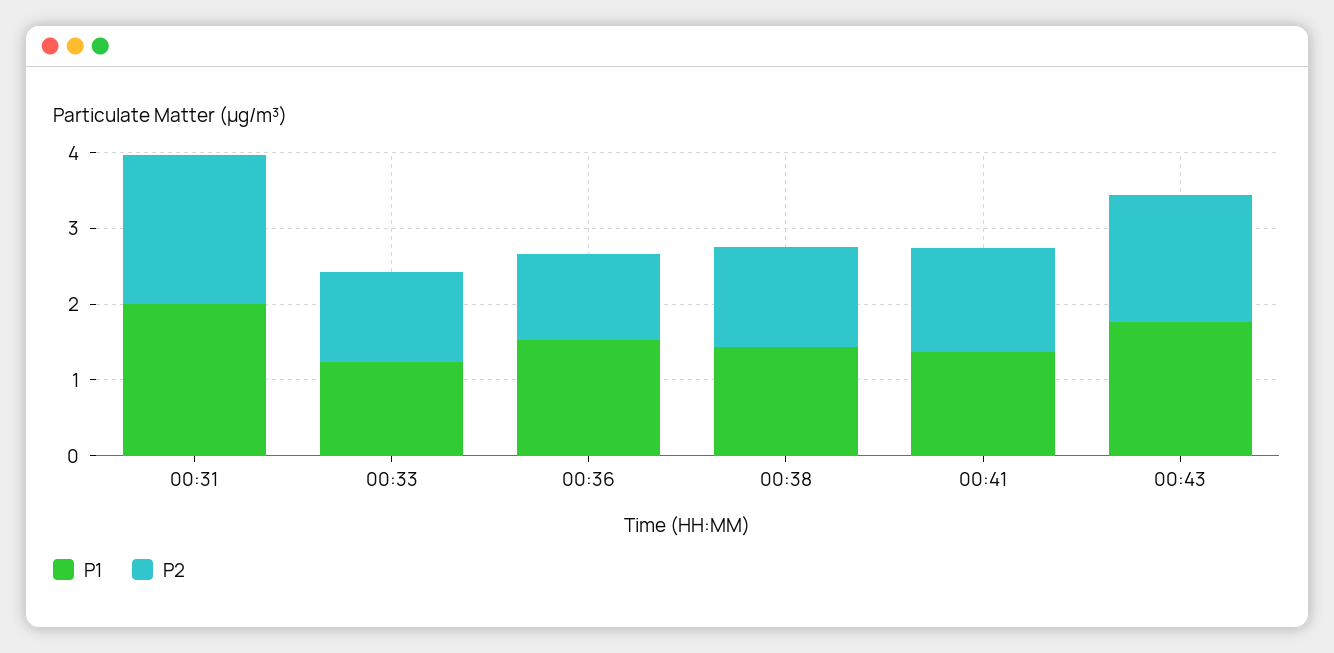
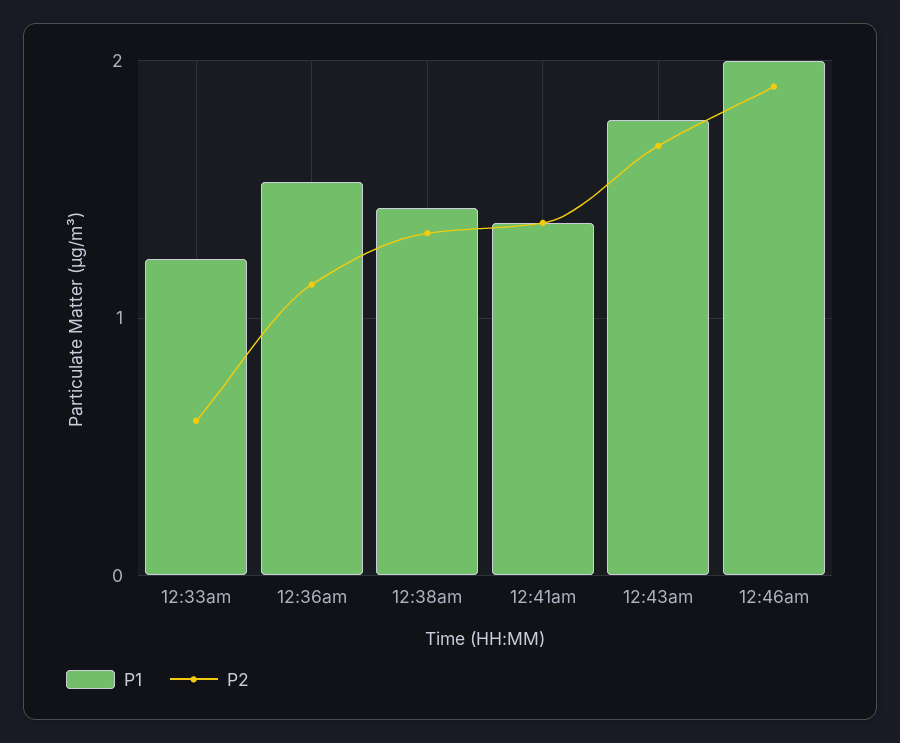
P1, 00:31: 2 -> none
P2, 00:31: 2 -> none
P2, 00:33: 1.2 -> 0.6
P1, 12:46am: none -> 2
P2, 12:46am: none -> 1.9

